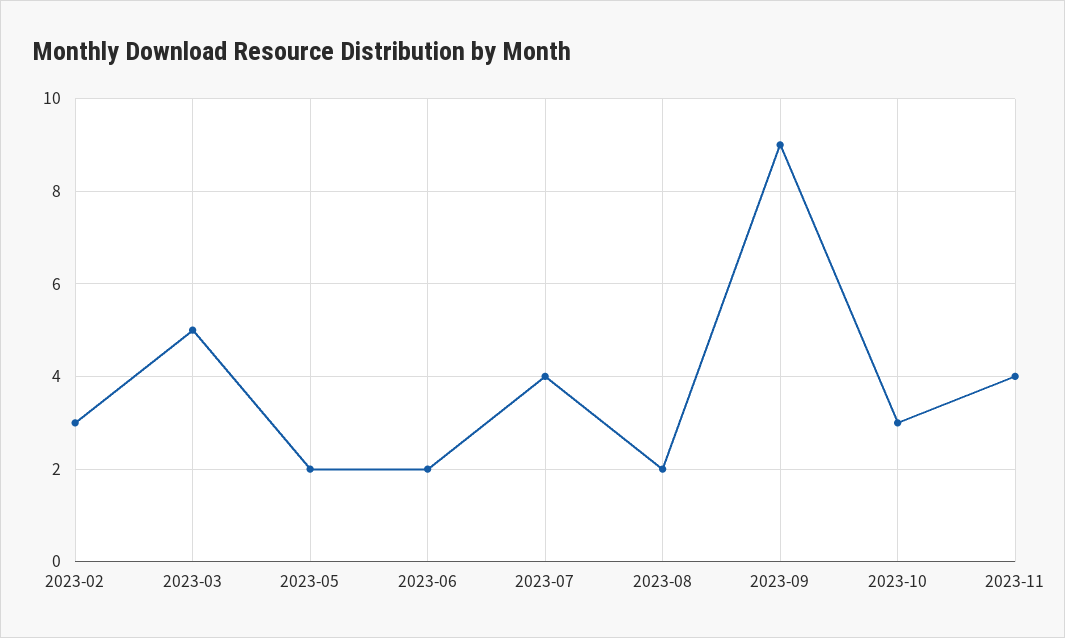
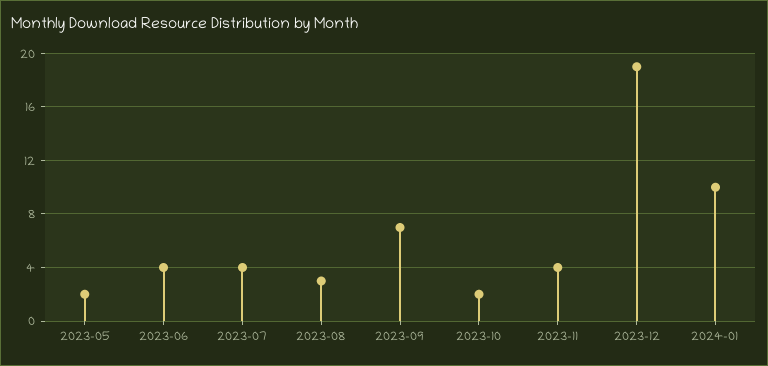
2023-02: 3 -> none
2023-03: 5 -> none
2023-06: 2 -> 4
2023-08: 2 -> 3
2023-09: 9 -> 7
2023-10: 3 -> 2
2023-12: none -> 19
2024-01: none -> 10

